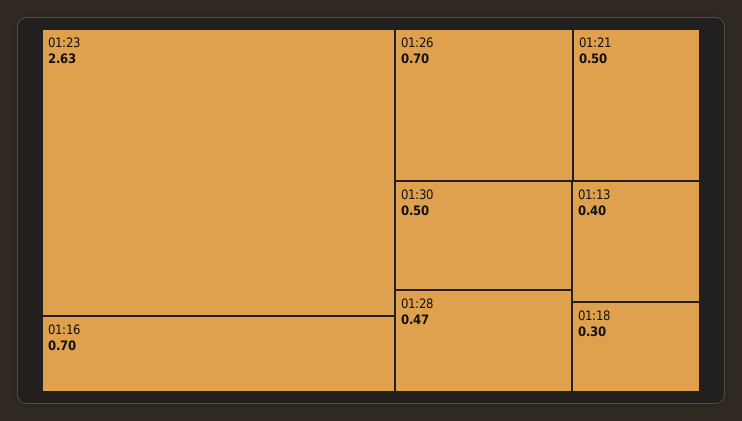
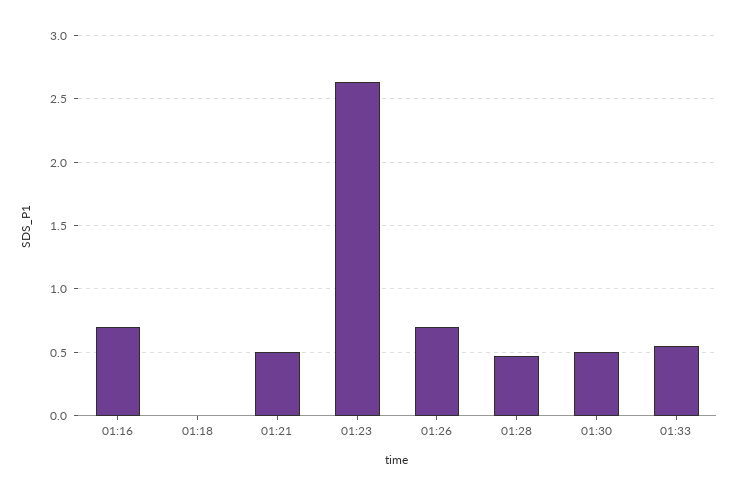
01:13: 0.4 -> none
01:18: 0.3 -> 0
01:33: none -> 0.55

